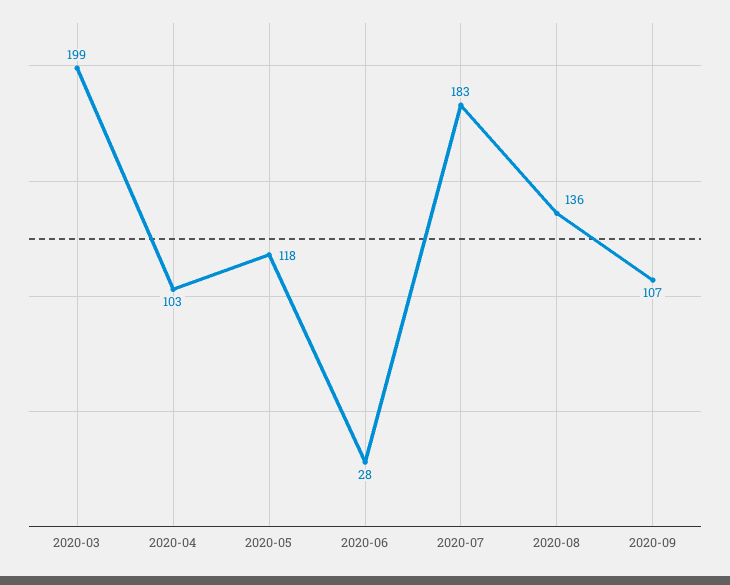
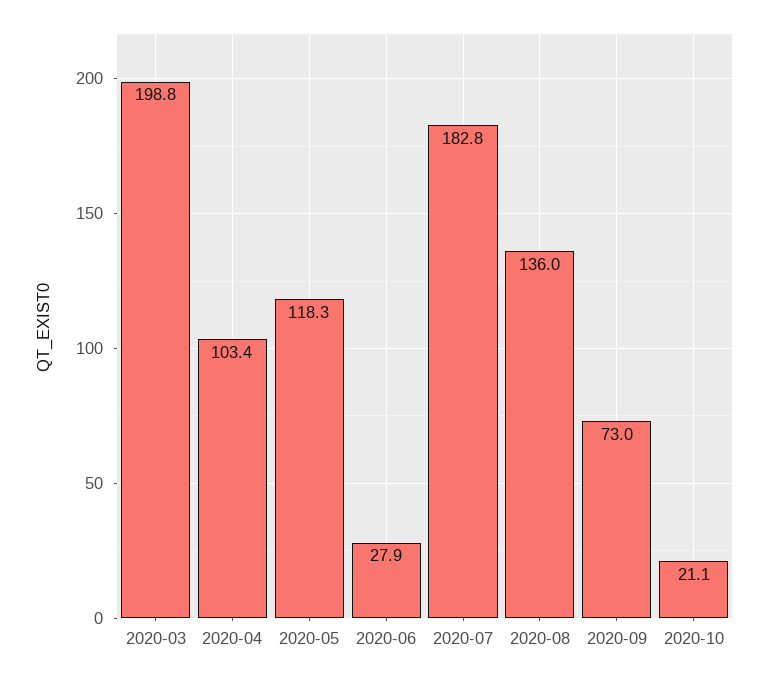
2020-09: 107 -> 73
2020-10: none -> 21.1

